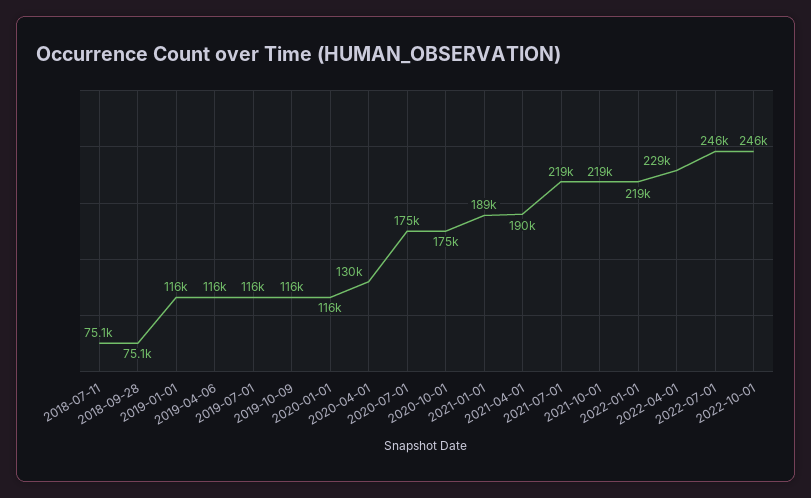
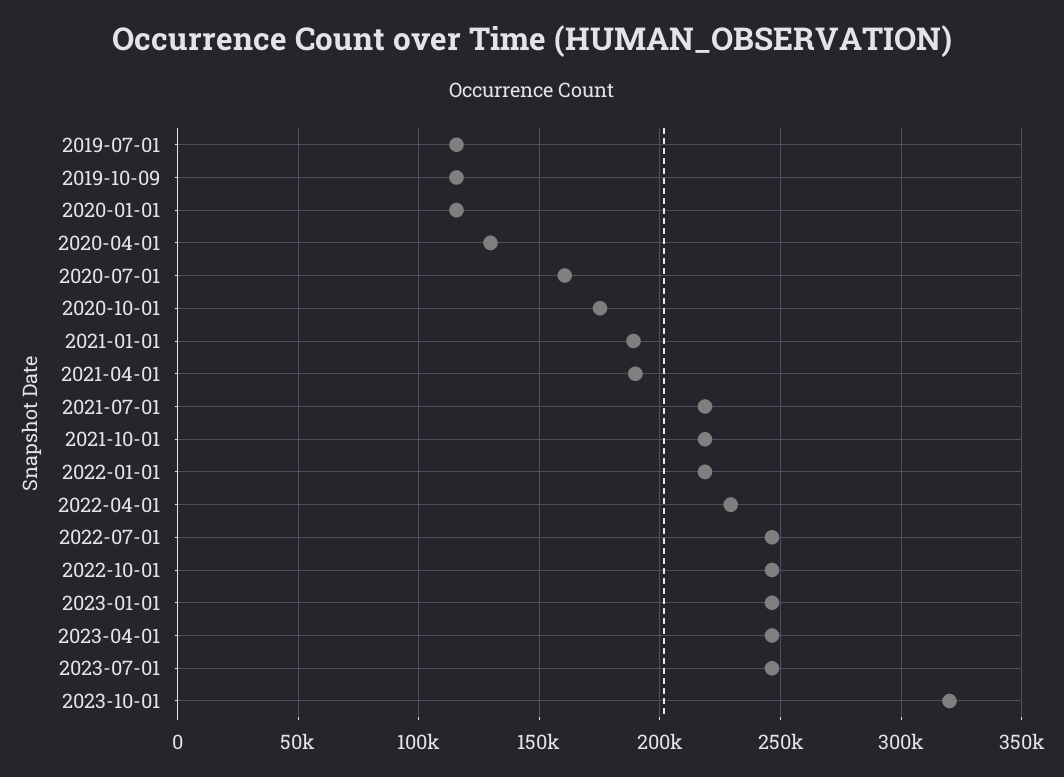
2018-07-11: 75100 -> none
2018-09-28: 75100 -> none
2019-01-01: 116000 -> none
2019-04-06: 116000 -> none
2020-07-01: 175000 -> 160000
2023-01-01: none -> 245000
2023-04-01: none -> 245000
2023-07-01: none -> 245000
2023-10-01: none -> 320000

